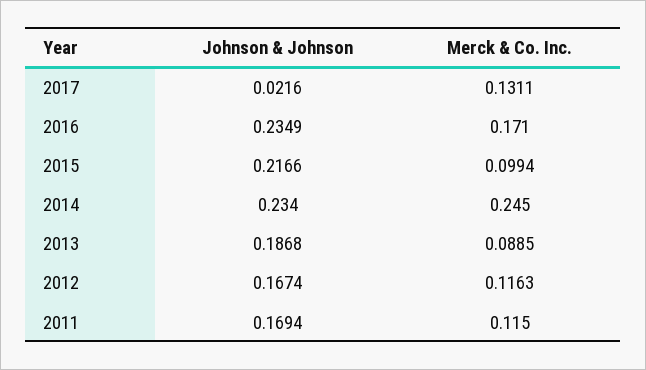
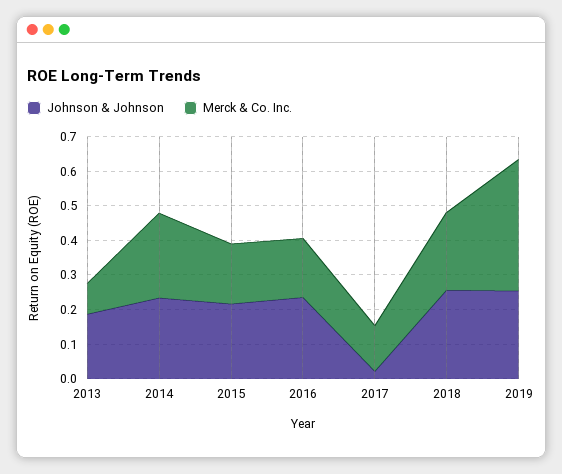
Merck & Co. Inc., 2015: 0.0994 -> 0.175
Johnson & Johnson, 2012: 0.1674 -> none
Merck & Co. Inc., 2012: 0.1163 -> none
Johnson & Johnson, 2011: 0.1694 -> none
Merck & Co. Inc., 2011: 0.115 -> none
Johnson & Johnson, 2018: none -> 0.25
Merck & Co. Inc., 2018: none -> 0.225
Johnson & Johnson, 2019: none -> 0.25
Merck & Co. Inc., 2019: none -> 0.375

